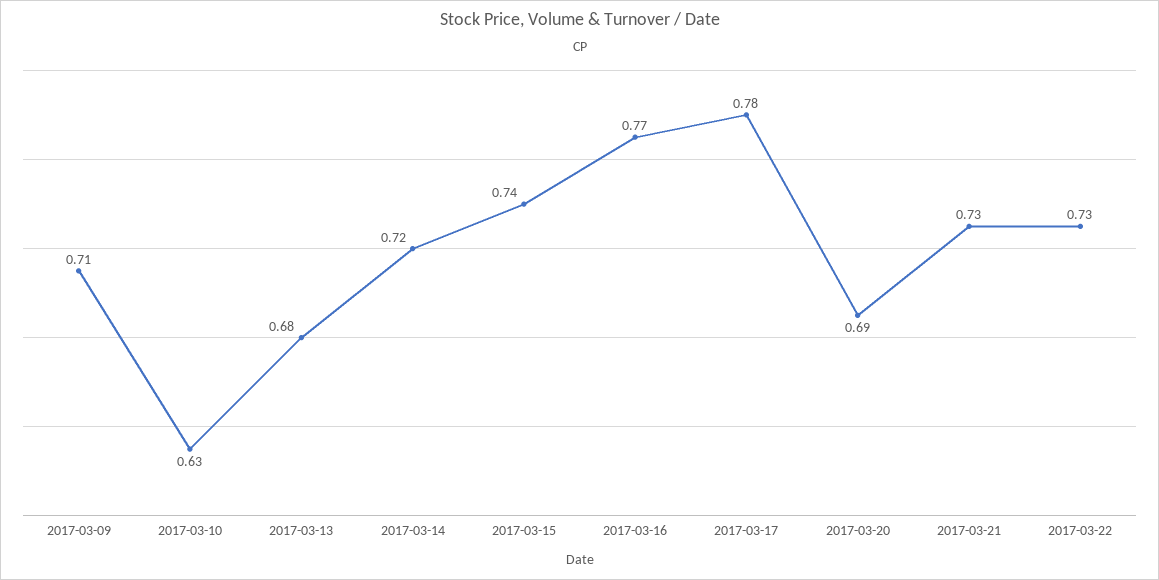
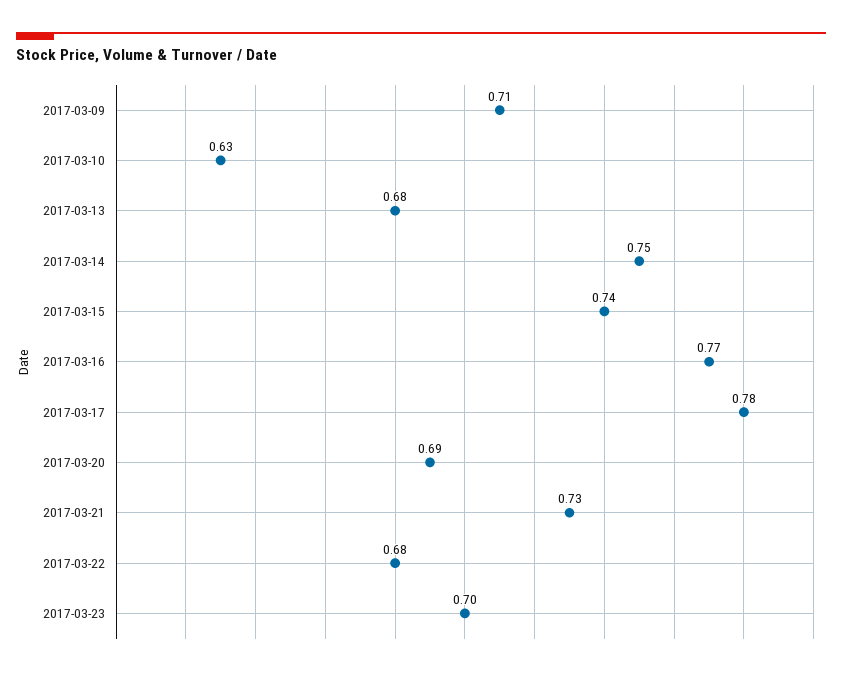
2017-03-14: 0.72 -> 0.75
2017-03-22: 0.73 -> 0.68
2017-03-23: none -> 0.7

